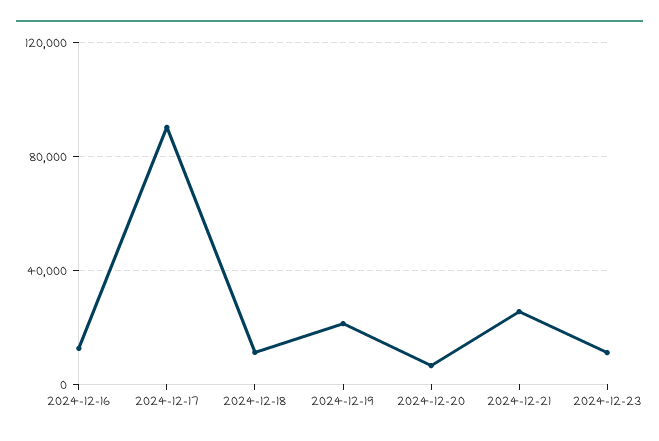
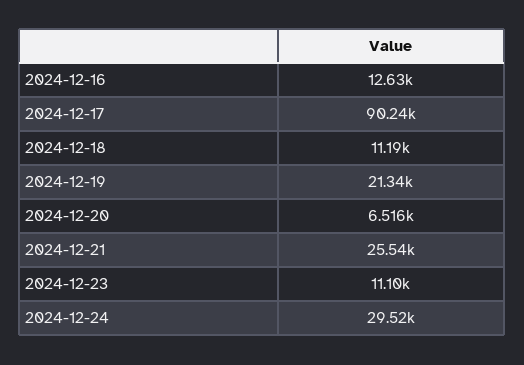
2024-12-24: none -> 29520

